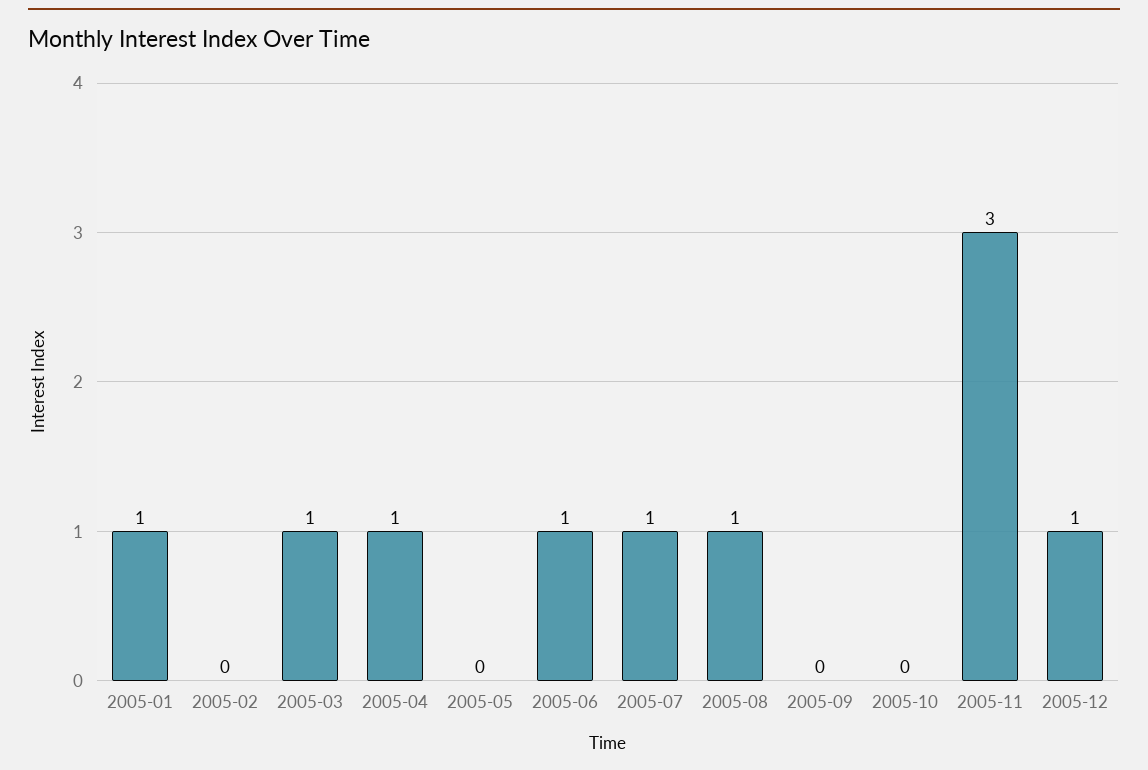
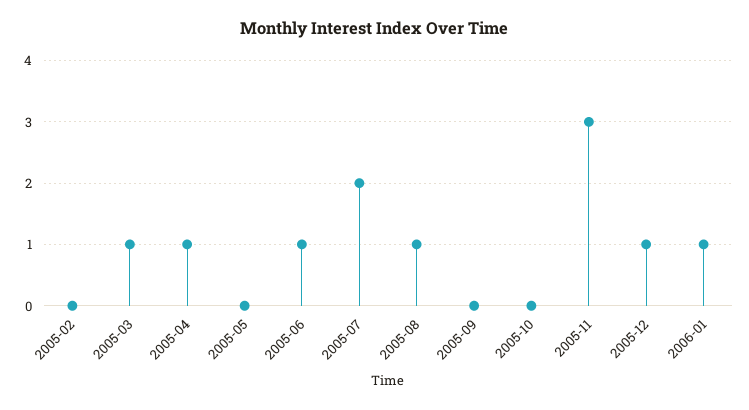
2005-01: 1 -> none
2005-07: 1 -> 2
2006-01: none -> 1

